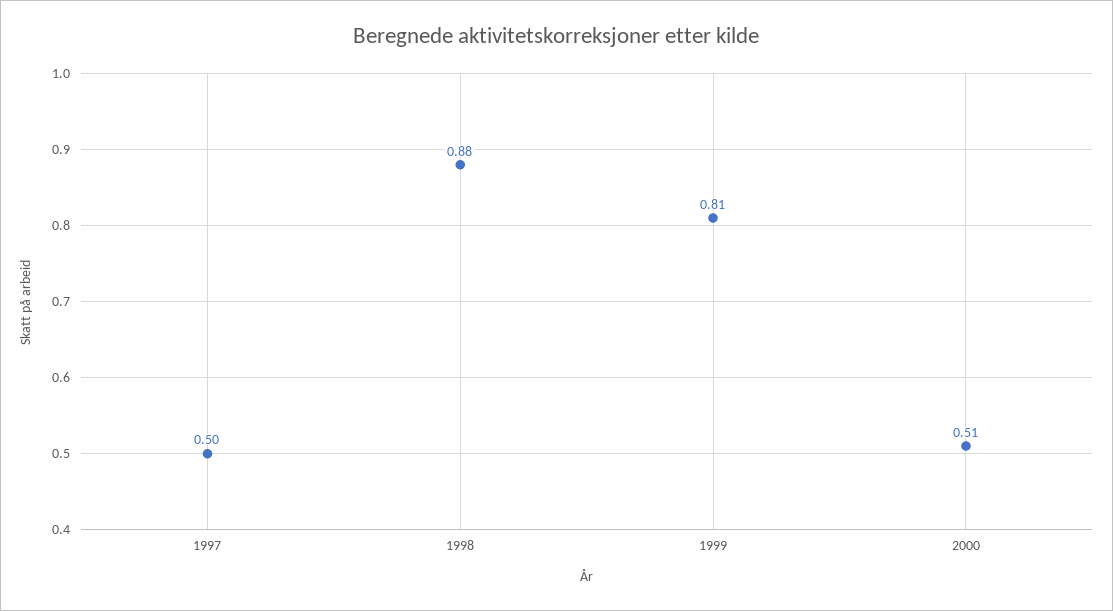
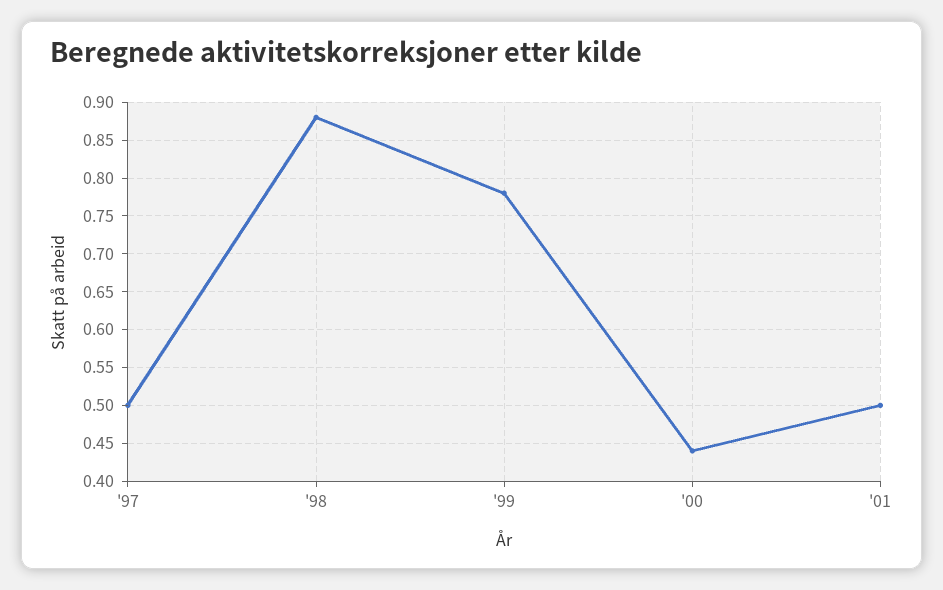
1999: 0.81 -> 0.78
2000: 0.51 -> 0.44
'01: none -> 0.5

